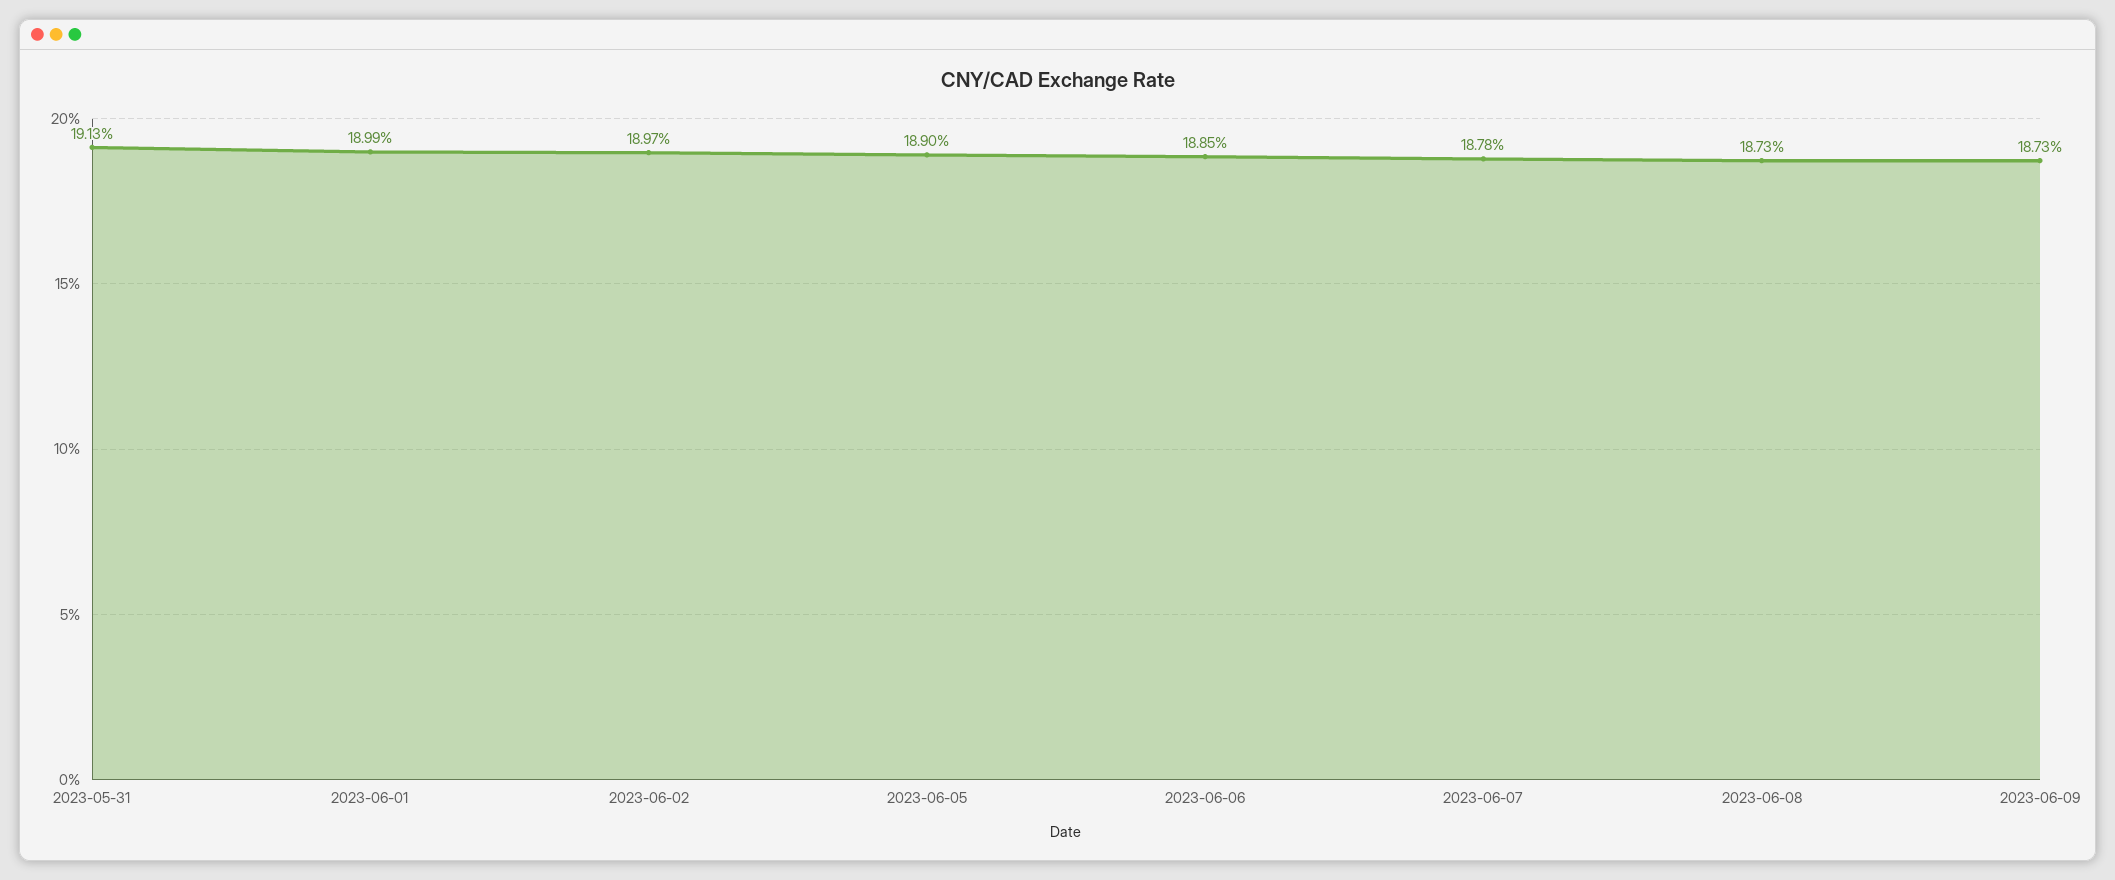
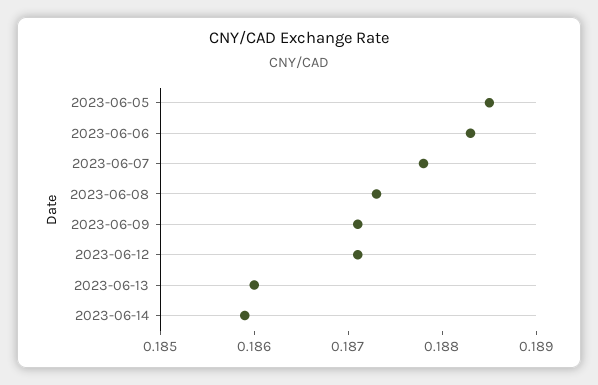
2023-05-31: 0.1913 -> none
2023-06-01: 0.1899 -> none
2023-06-02: 0.1897 -> none
2023-06-05: 0.189 -> 0.1885
2023-06-06: 0.1885 -> 0.1883
2023-06-09: 0.1873 -> 0.1871
2023-06-12: none -> 0.1871
2023-06-13: none -> 0.186
2023-06-14: none -> 0.1859

